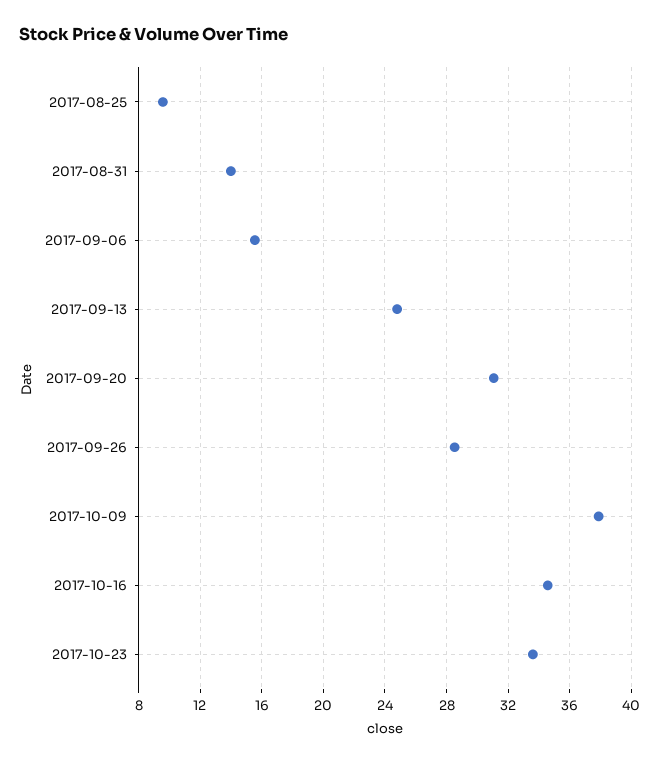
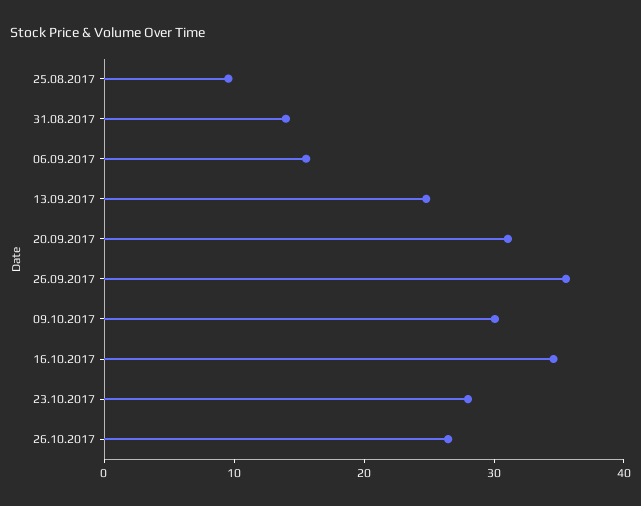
2017-09-26: 28.5 -> 36
2017-10-09: 38 -> 30
2017-10-23: 33.5 -> 28
26.10.2017: none -> 26

